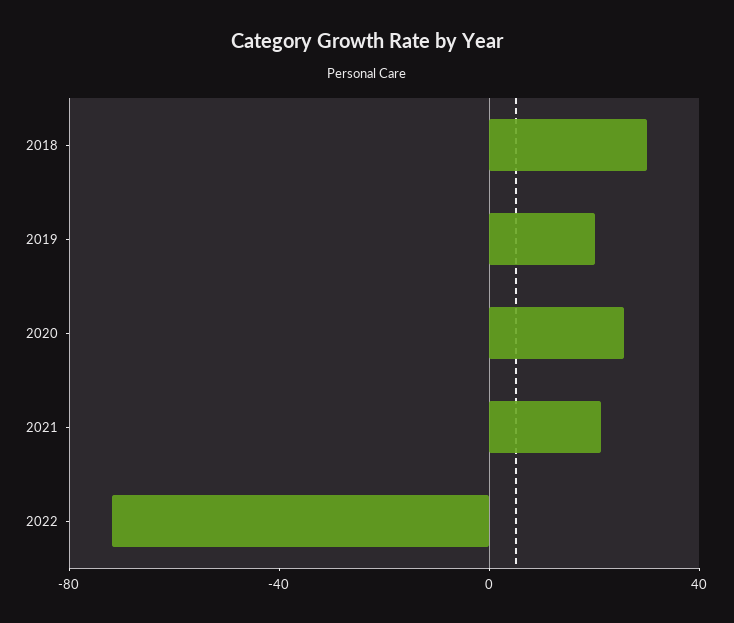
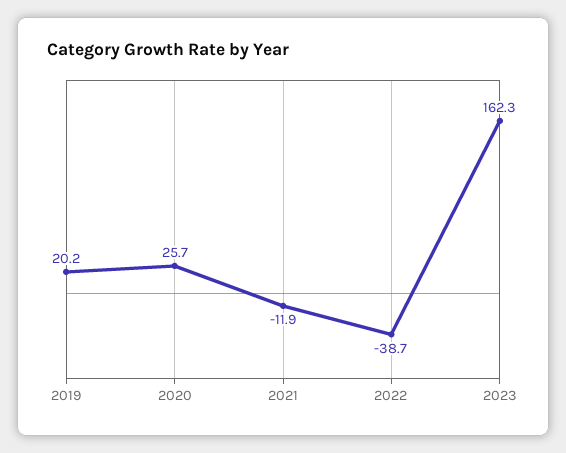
2018: 30 -> none
2021: 20 -> -11.9
2022: -70 -> -38.7
2023: none -> 162.3

